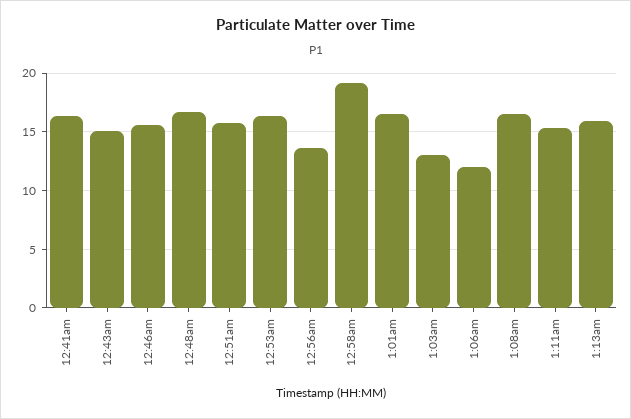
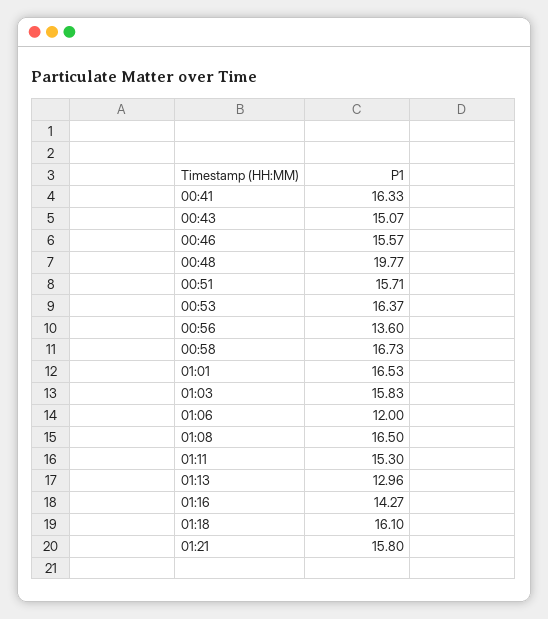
12:48am: 17 -> 19.77
12:58am: 19 -> 16.73
1:03am: 13 -> 15.83
1:13am: 16 -> 12.96
01:16: none -> 14.27
01:18: none -> 16.1
01:21: none -> 15.8

